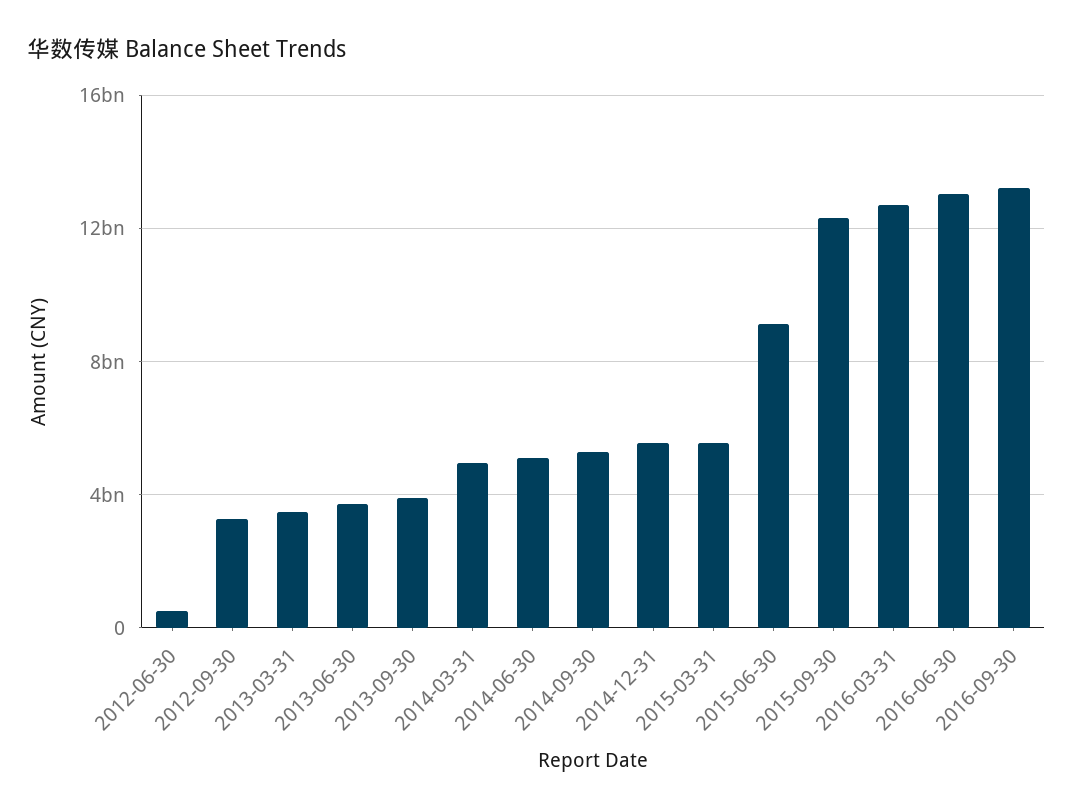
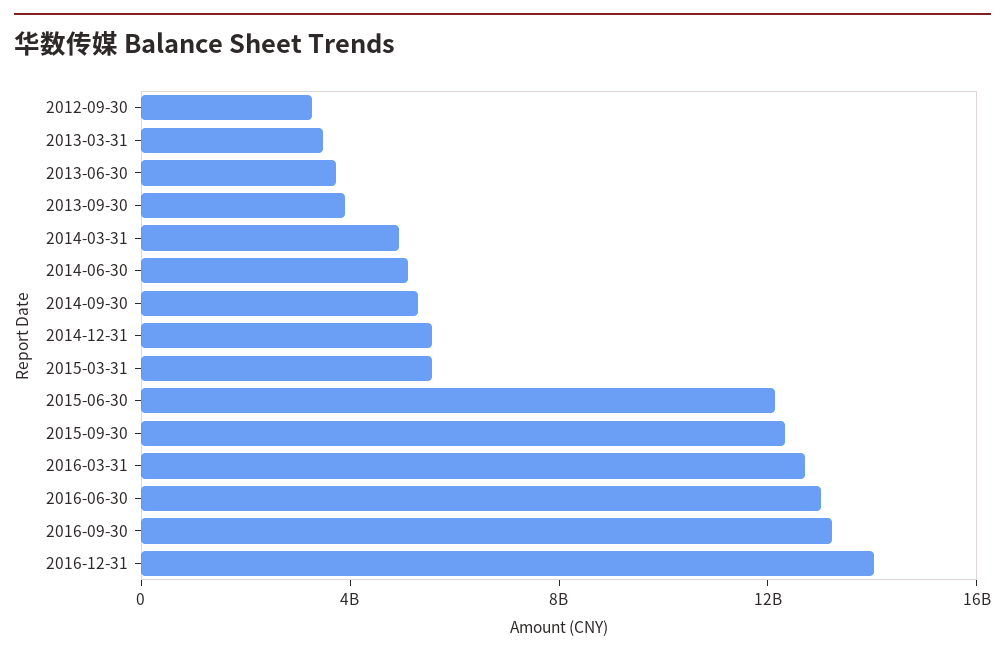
2012-06-30: 500000000 -> none
2015-06-30: 9000000000 -> 12000000000
2016-12-31: none -> 14000000000

